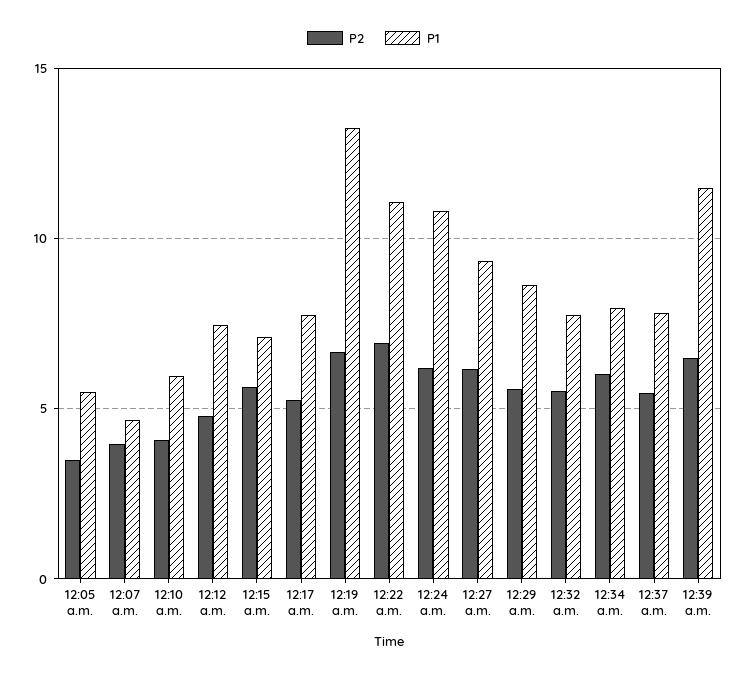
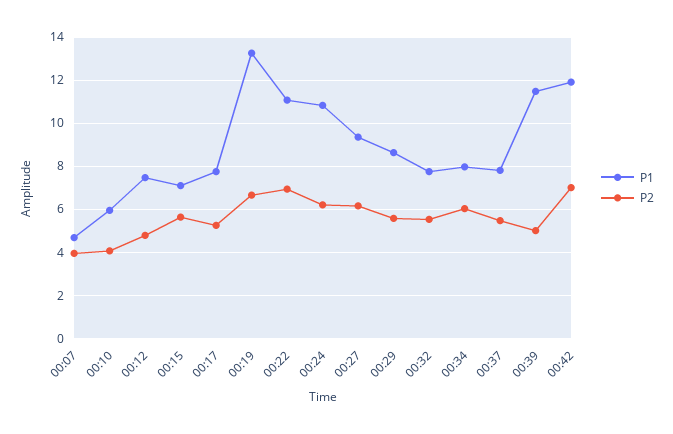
P2, 12:05 a.m.: 3.5 -> none
P1, 12:05 a.m.: 5.5 -> none
P2, 12:39 a.m.: 6.5 -> 5
P1, 00:42: none -> 12
P2, 00:42: none -> 7

